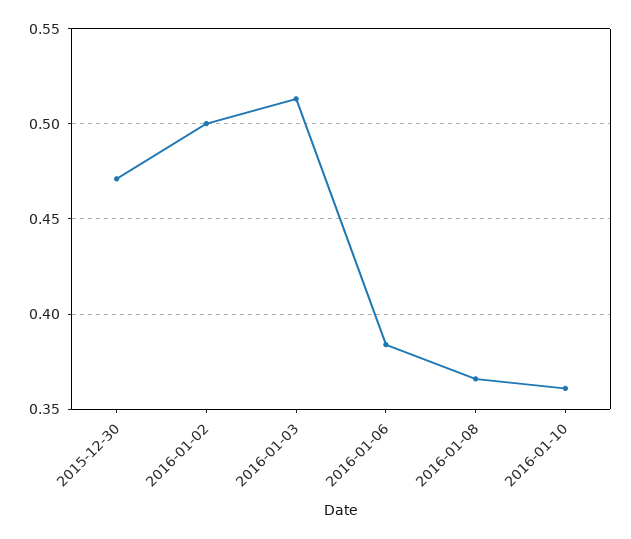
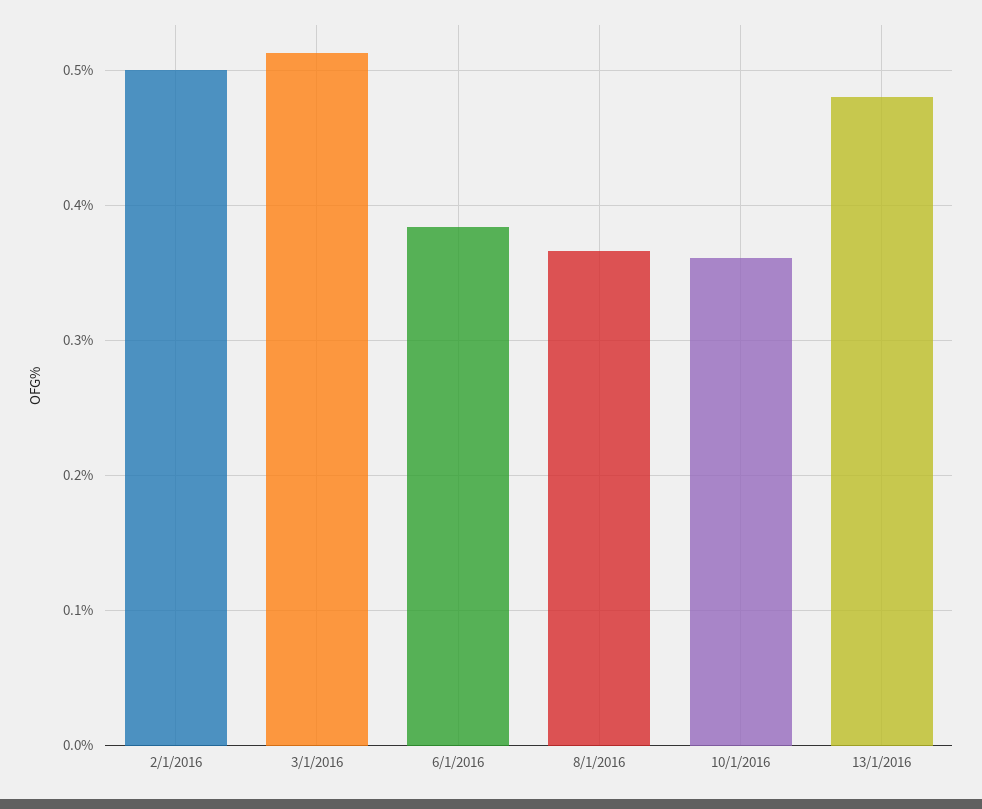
2015-12-30: 0.47 -> none
13/1/2016: none -> 0.48

